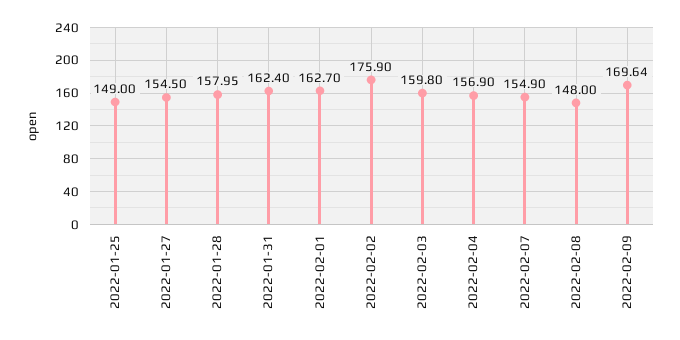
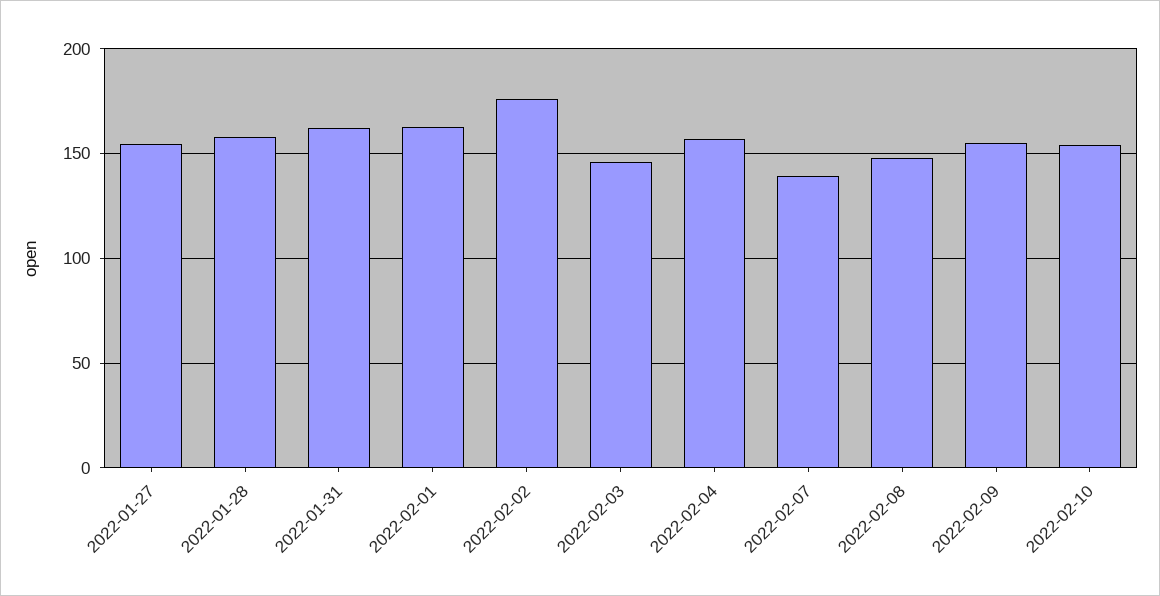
2022-01-25: 149 -> none
2022-02-03: 159.8 -> 145
2022-02-07: 154.9 -> 140
2022-02-09: 169.64 -> 155
2022-02-10: none -> 155

